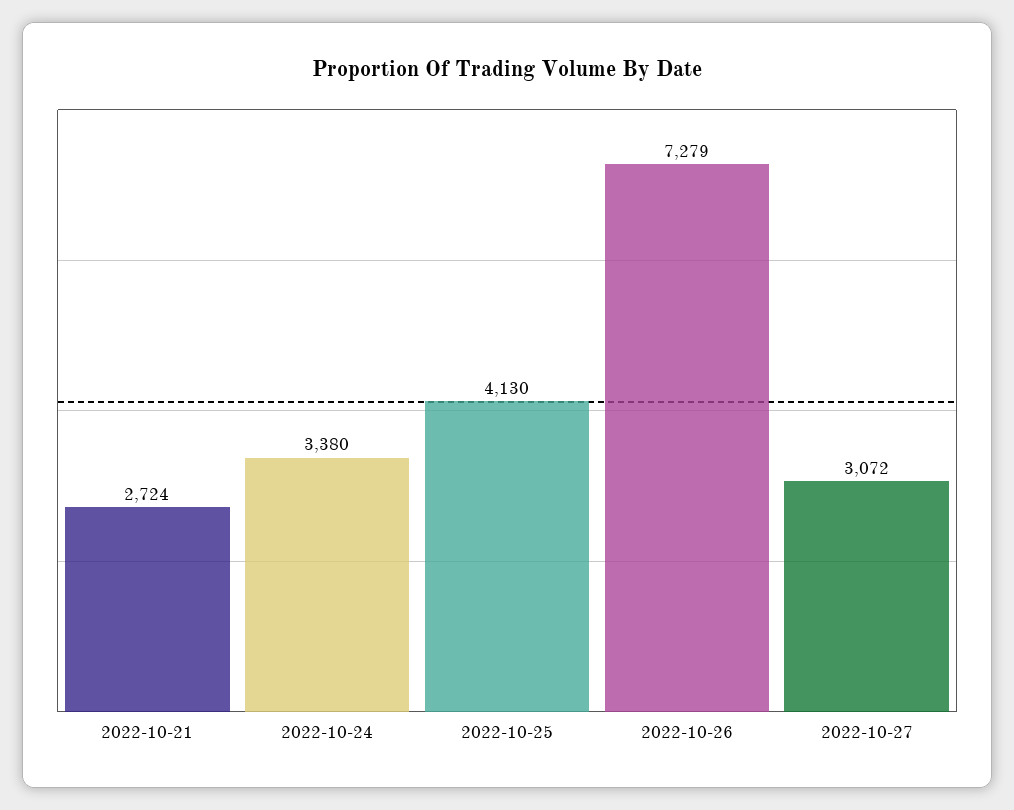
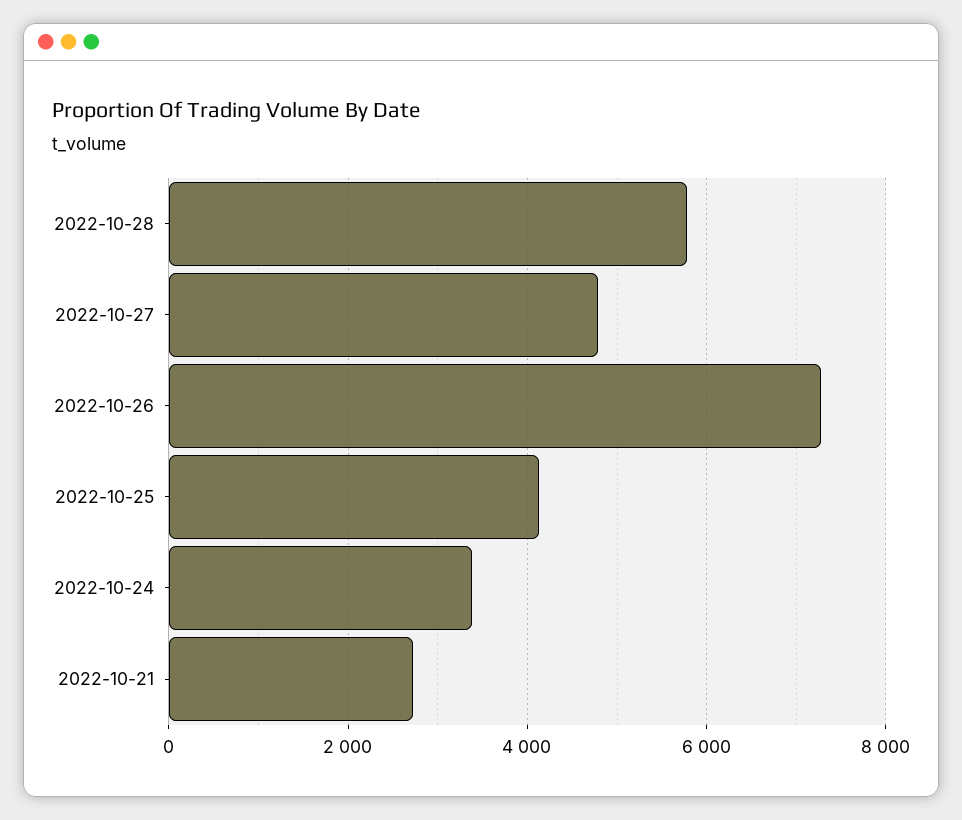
2022-10-27: 3072 -> 4800
2022-10-28: none -> 5800

